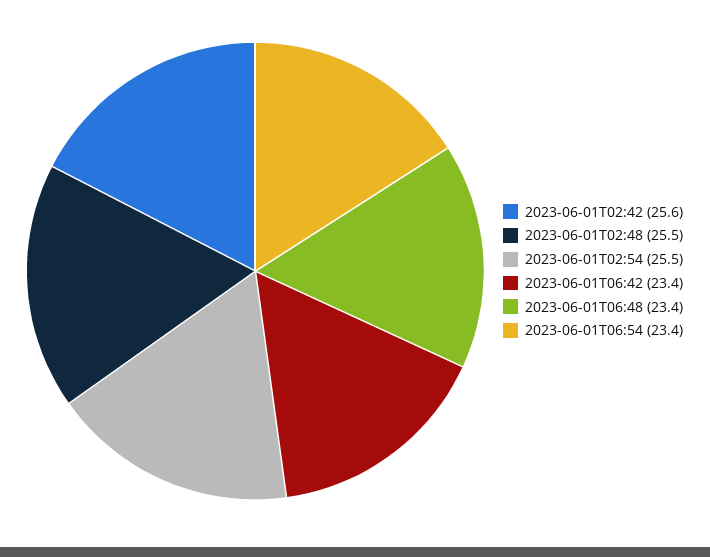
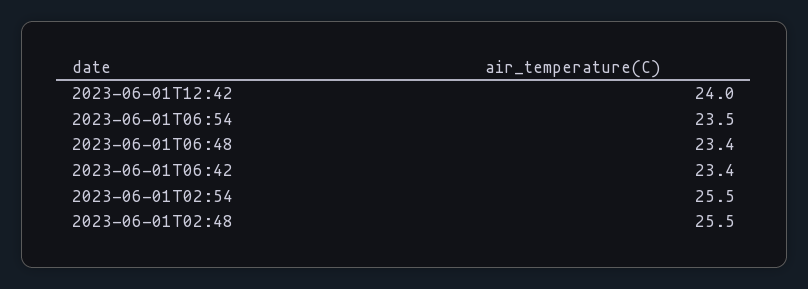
2023-06-01T02:42: 25.6 -> none
2023-06-01T06:54: 23.4 -> 23.5
2023-06-01T12:42: none -> 24

